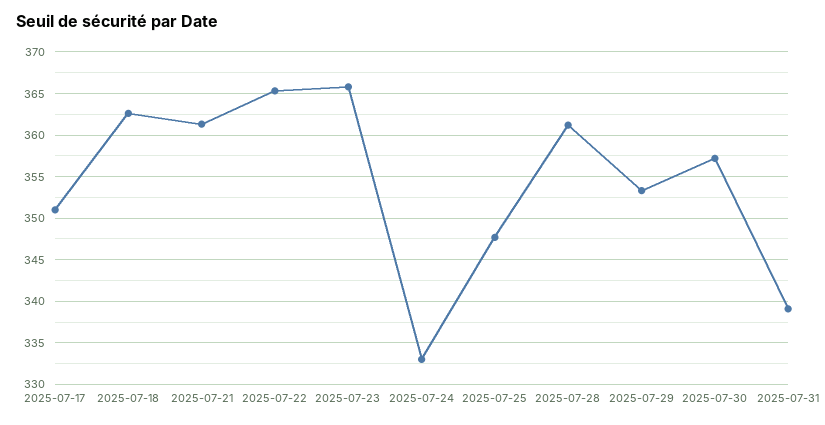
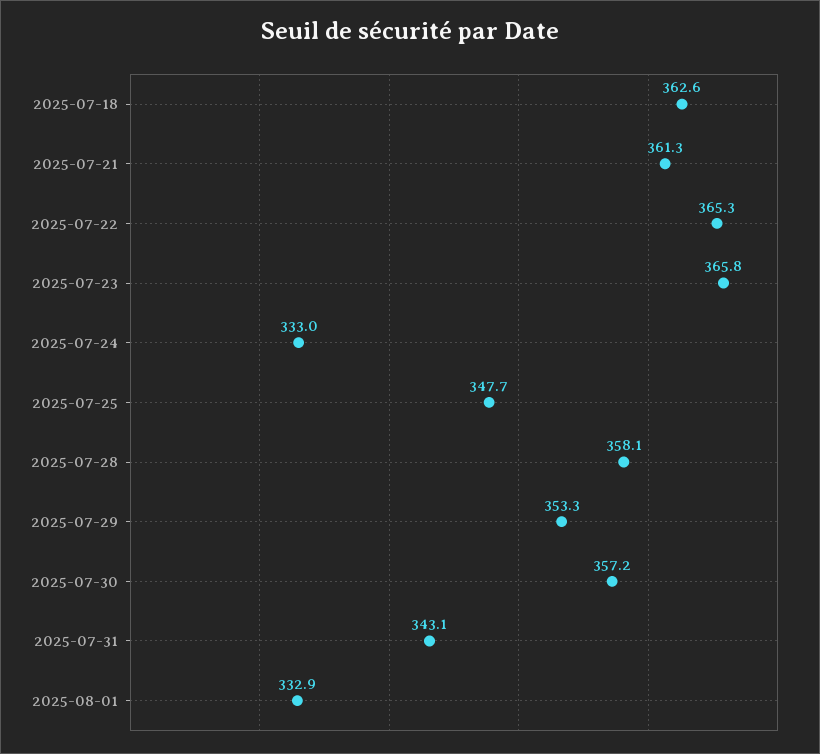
2025-07-17: 351 -> none
2025-07-28: 361 -> 358.1
2025-07-31: 339 -> 343.1
2025-08-01: none -> 332.9

